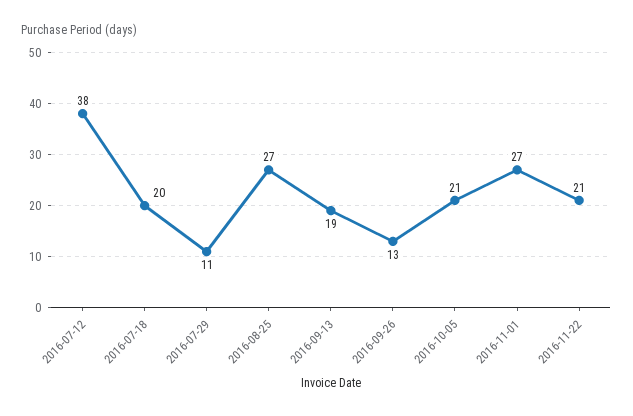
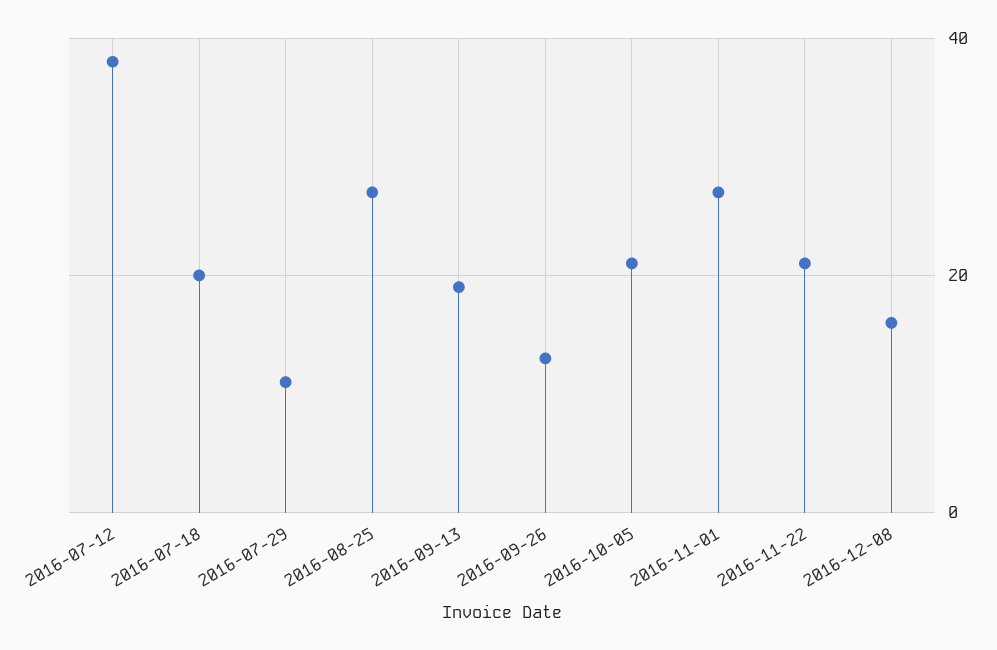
2016-12-08: none -> 15

